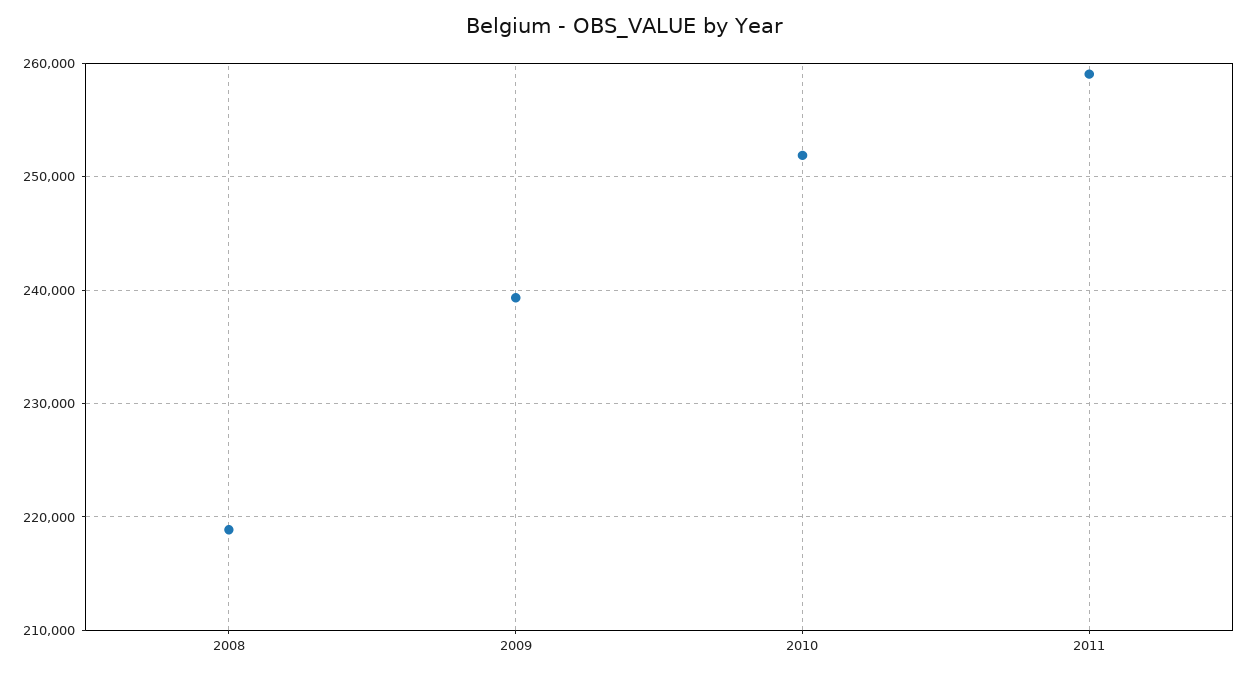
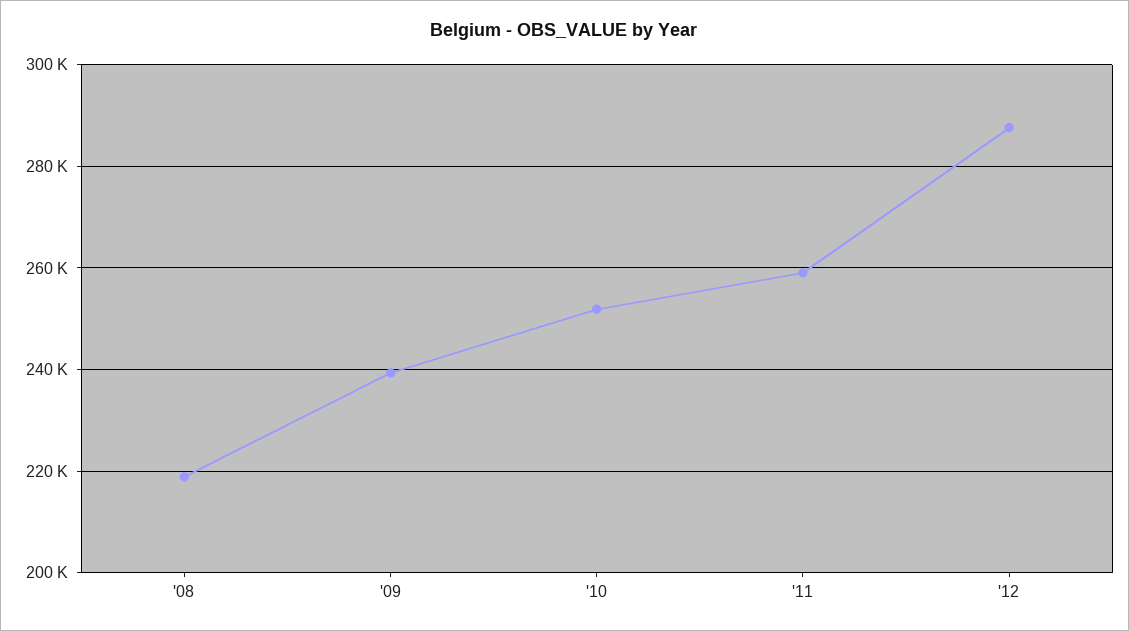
'12: none -> 288000

